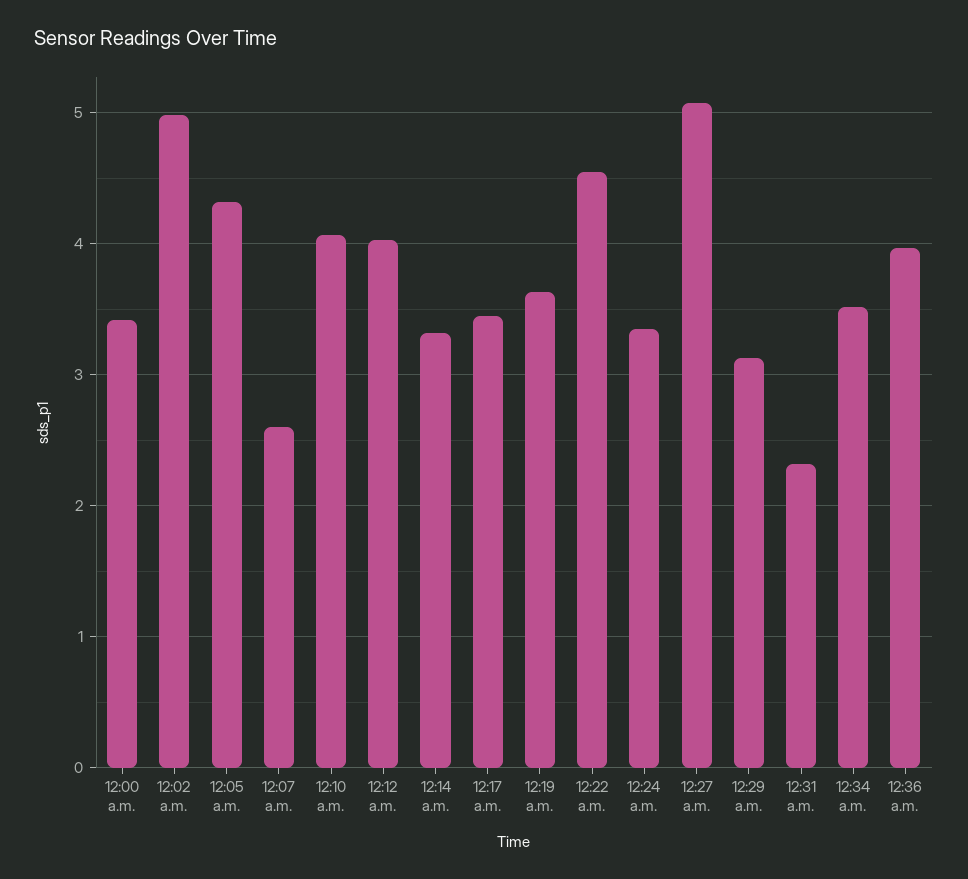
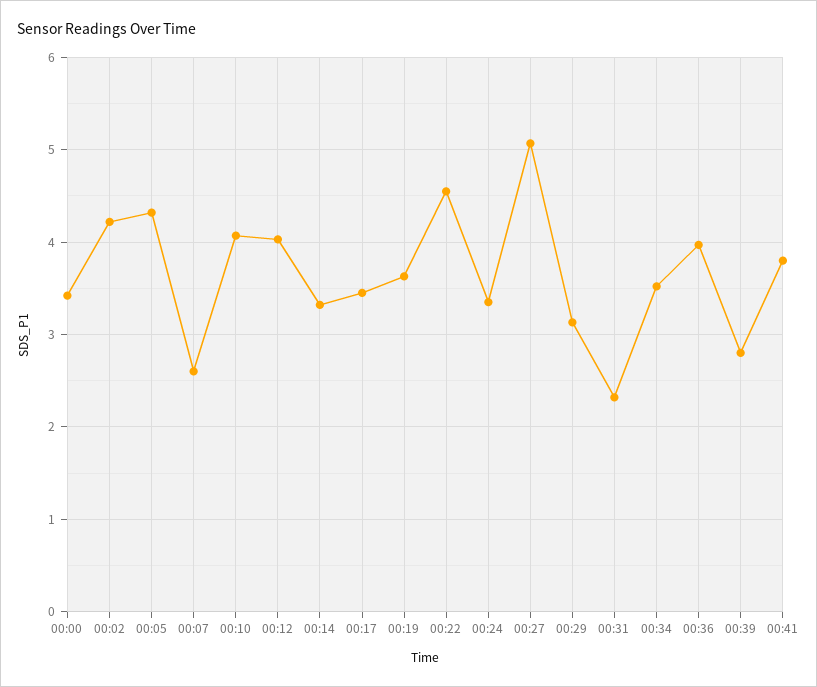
12:02 a.m.: 5 -> 4.2
00:39: none -> 2.8
00:41: none -> 3.8

